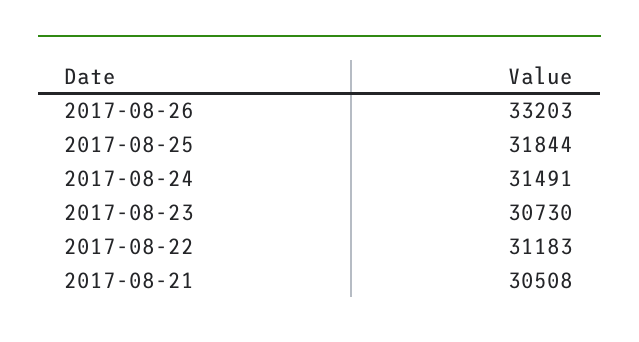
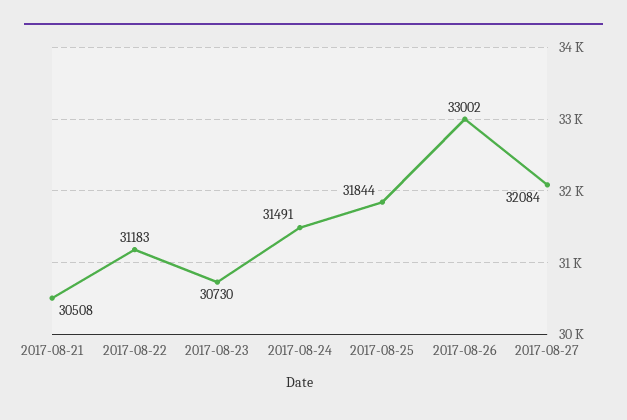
2017-08-26: 33203 -> 33002
2017-08-27: none -> 32084

